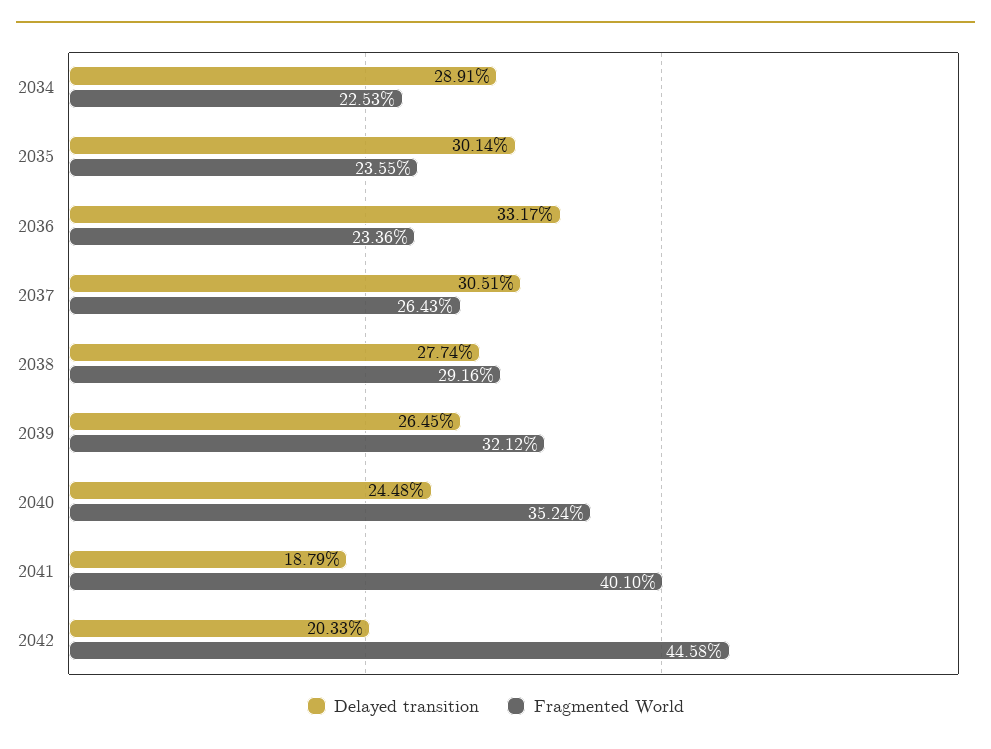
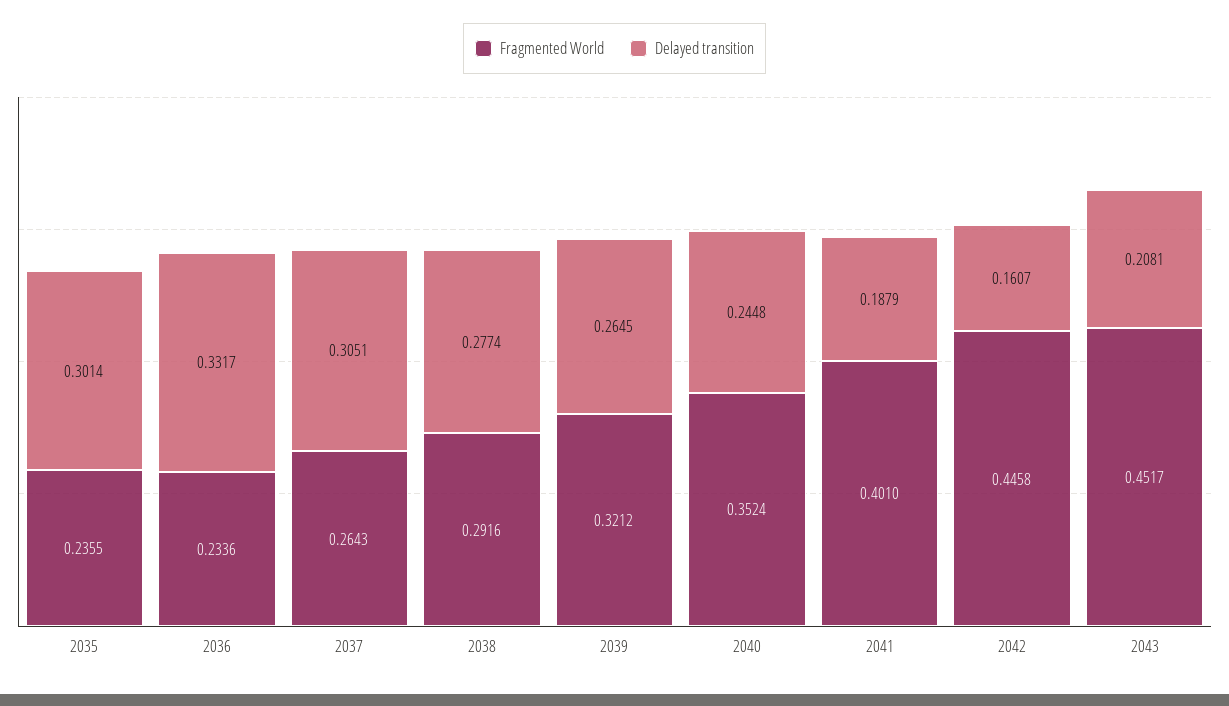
Delayed transition, 2034: 0.2891 -> none
Fragmented World, 2034: 0.2253 -> none
Delayed transition, 2042: 0.2033 -> 0.1607
Fragmented World, 2043: none -> 0.4517
Delayed transition, 2043: none -> 0.2081

